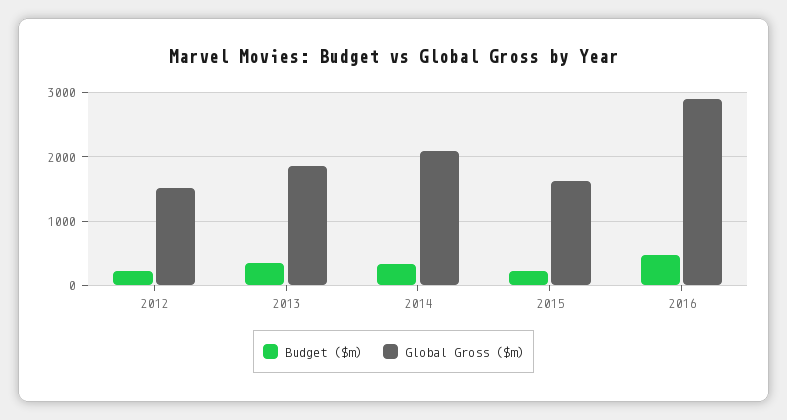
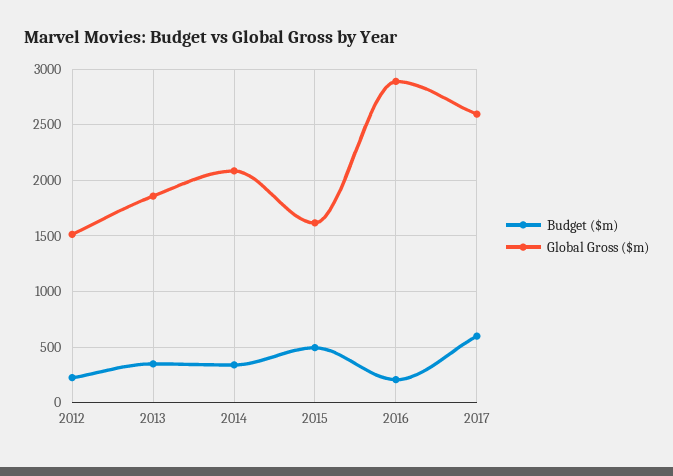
Budget ($m), 2015: 200 -> 500
Budget ($m), 2016: 500 -> 200
Budget ($m), 2017: none -> 600
Global Gross ($m), 2017: none -> 2600

